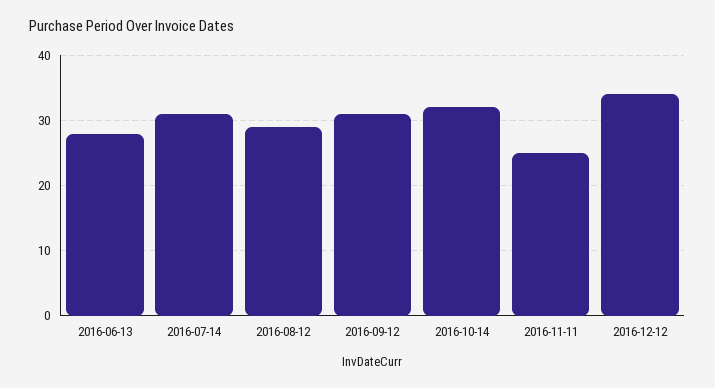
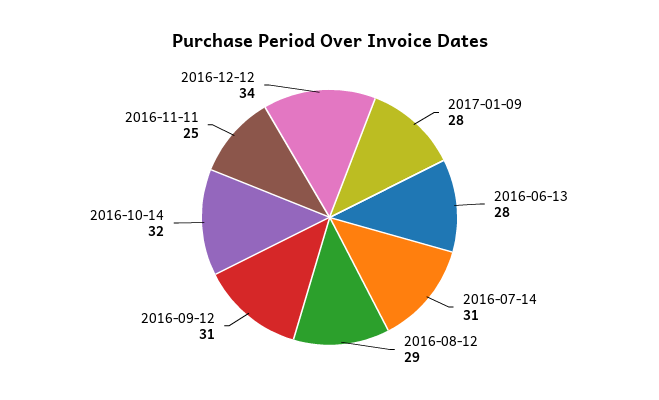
2017-01-09: none -> 28

